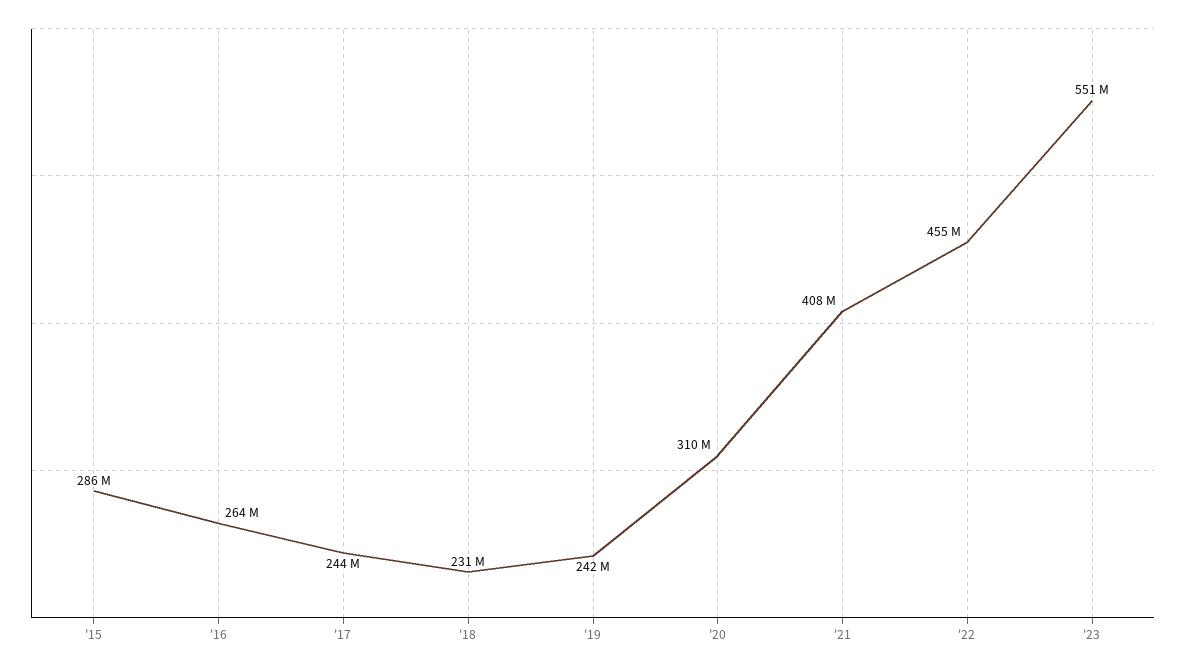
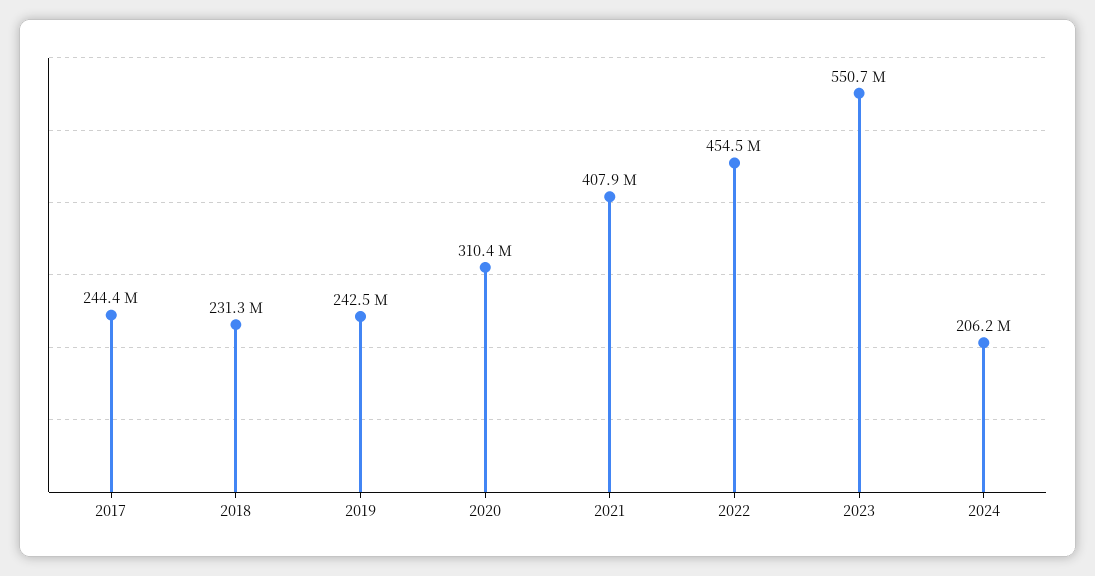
'15: 286000000 -> none
'16: 264000000 -> none
2024: none -> 206200000

